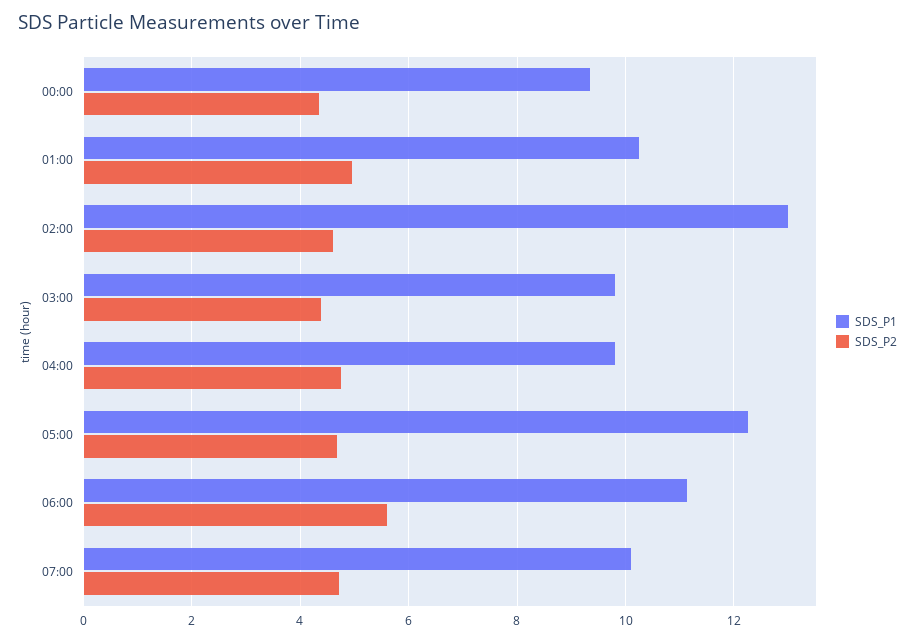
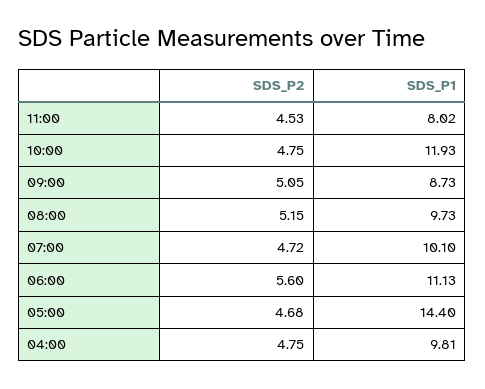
SDS_P1, 00:00: 9.4 -> none
SDS_P2, 00:00: 4.4 -> none
SDS_P1, 01:00: 10.2 -> none
SDS_P2, 01:00: 5 -> none
SDS_P1, 02:00: 13 -> none
SDS_P2, 02:00: 4.6 -> none
SDS_P1, 03:00: 9.8 -> none
SDS_P2, 03:00: 4.4 -> none
SDS_P1, 05:00: 12.2 -> 14.4
SDS_P2, 11:00: none -> 4.53
SDS_P1, 11:00: none -> 8.02
SDS_P2, 10:00: none -> 4.75
SDS_P1, 10:00: none -> 11.93
SDS_P2, 09:00: none -> 5.05
SDS_P1, 09:00: none -> 8.73
SDS_P2, 08:00: none -> 5.15
SDS_P1, 08:00: none -> 9.73

